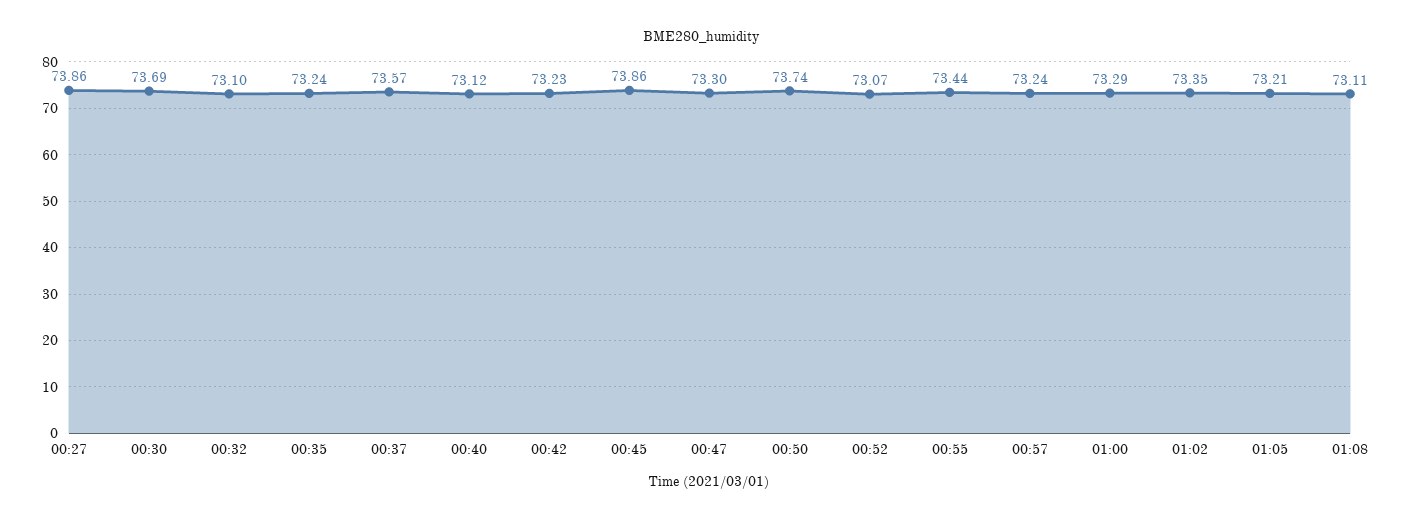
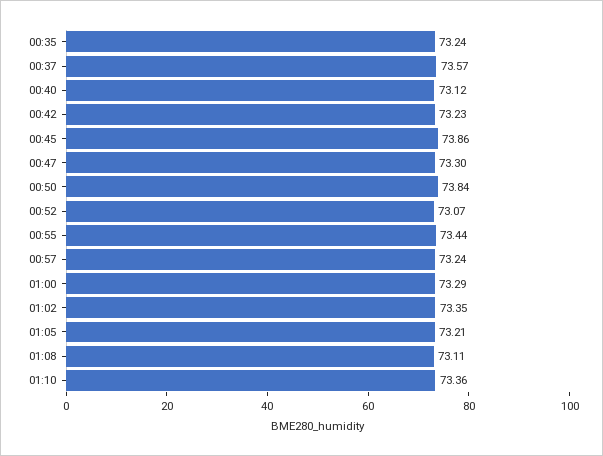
00:27: 73.86 -> none
00:30: 73.69 -> none
00:32: 73.1 -> none
00:50: 73.74 -> 73.84
01:10: none -> 73.36

